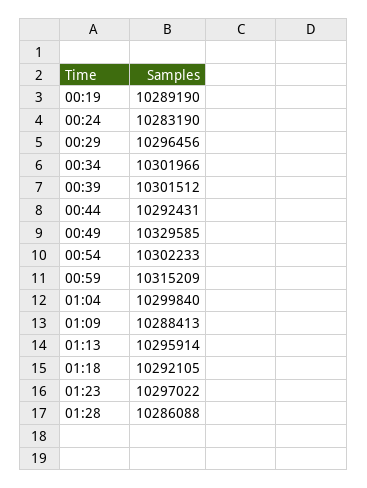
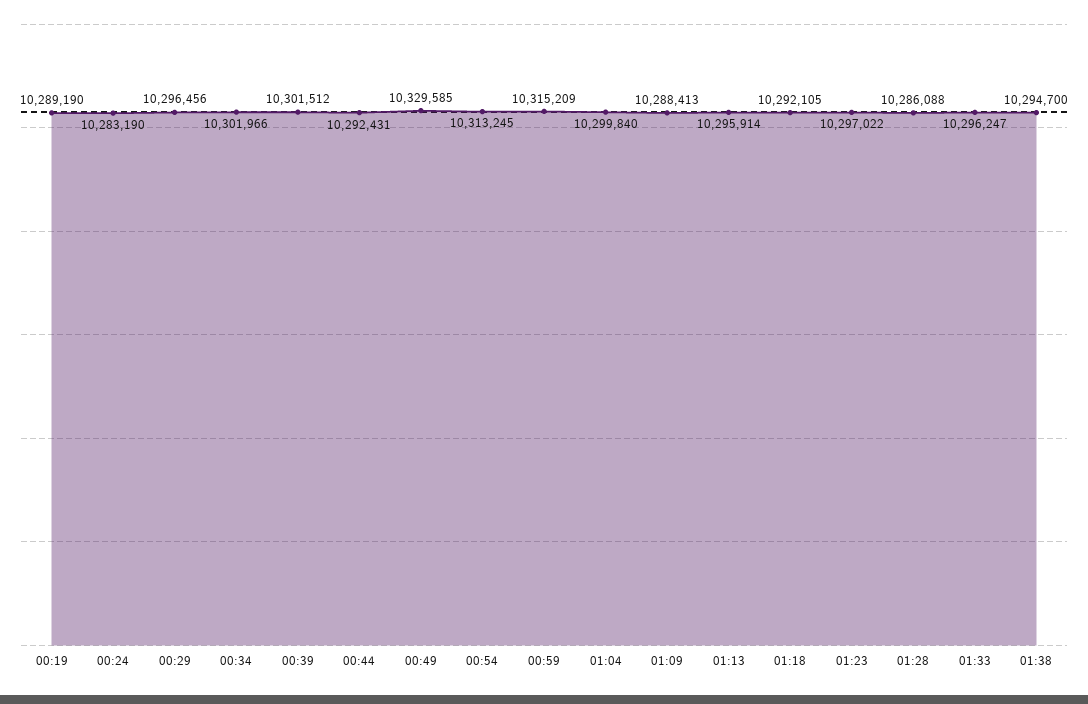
00:54: 10302233 -> 10313245
01:33: none -> 10296247
01:38: none -> 10294700

